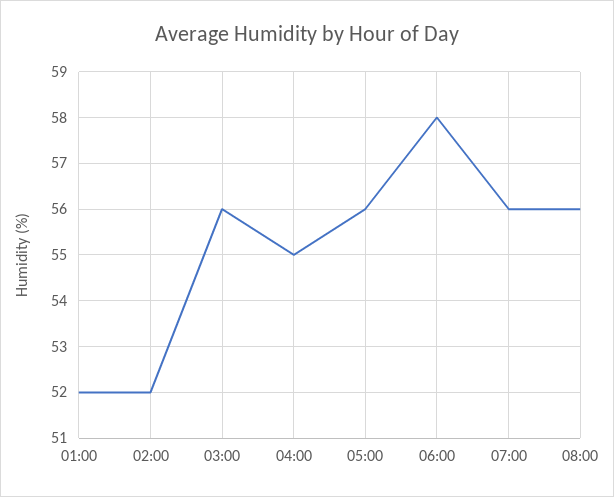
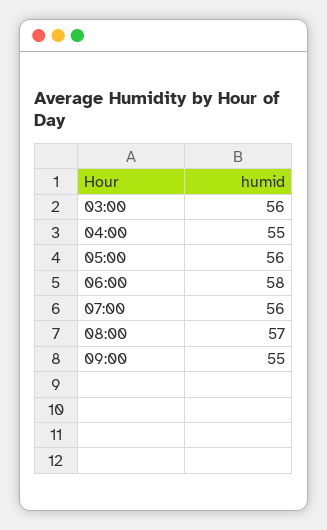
01:00: 52 -> none
02:00: 52 -> none
08:00: 56 -> 57
09:00: none -> 55

